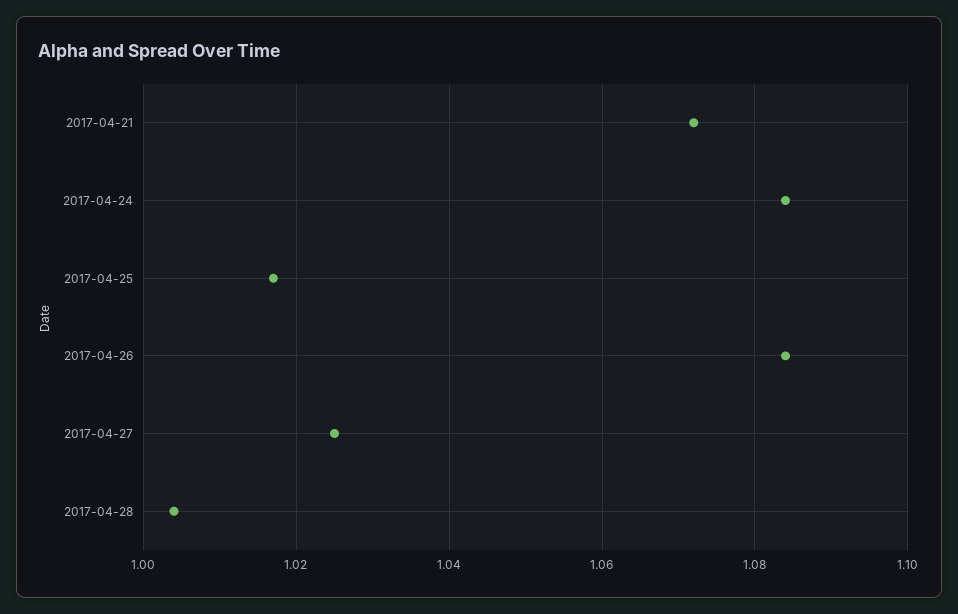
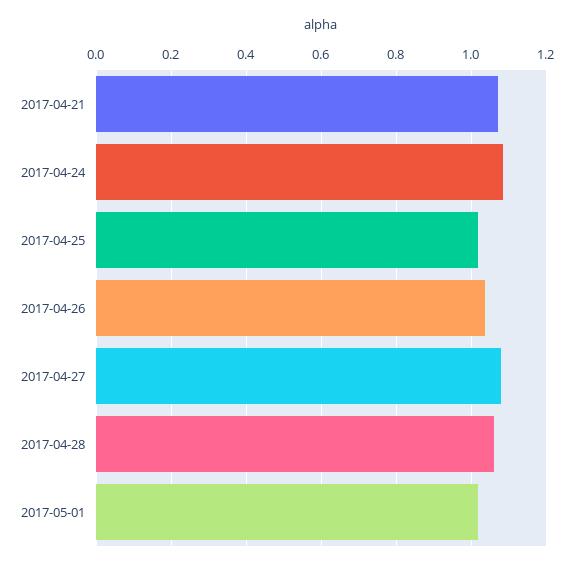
2017-04-26: 1.085 -> 1.04
2017-04-27: 1.025 -> 1.08
2017-04-28: 1.005 -> 1.06
2017-05-01: none -> 1.02

